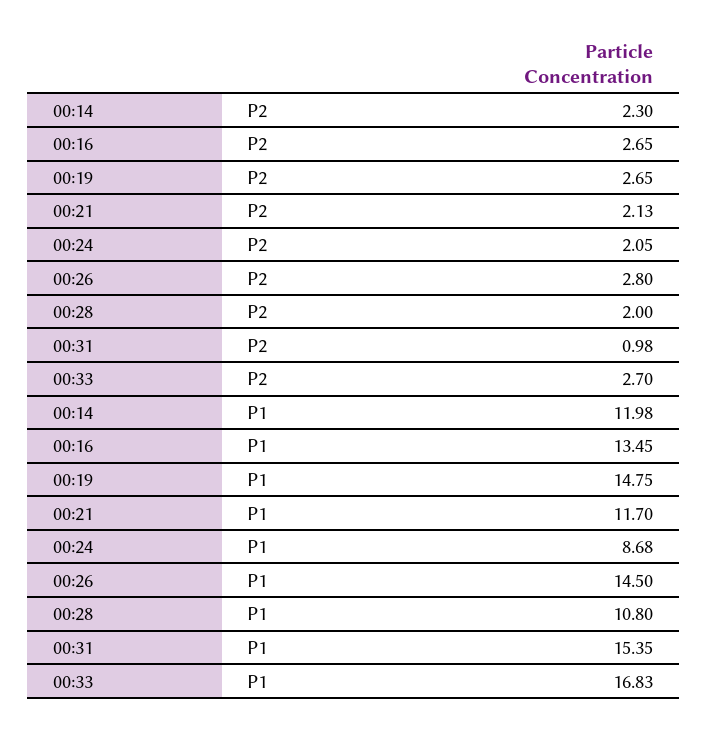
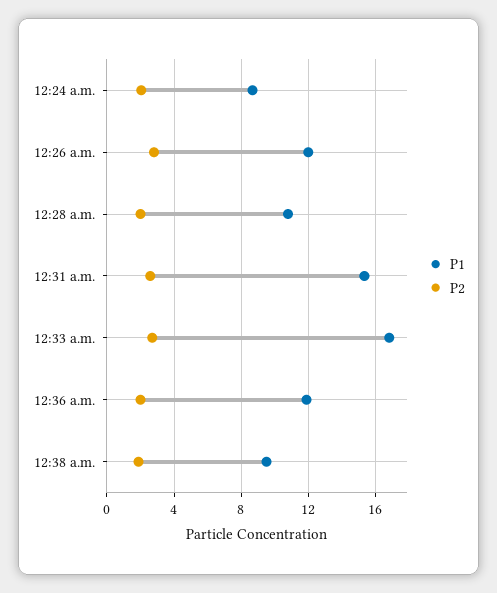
P2, 00:14: 2.3 -> none
P2, 00:16: 2.65 -> none
P2, 00:19: 2.65 -> none
P2, 00:21: 2.13 -> none
P2, 00:31: 0.98 -> 2.5
P1, 00:14: 11.98 -> none
P1, 00:16: 13.45 -> none
P1, 00:19: 14.75 -> none
P1, 00:21: 11.7 -> none
P1, 00:26: 14.5 -> 12
P1, 12:36 a.m.: none -> 12
P2, 12:36 a.m.: none -> 2
P1, 12:38 a.m.: none -> 9.5
P2, 12:38 a.m.: none -> 2

